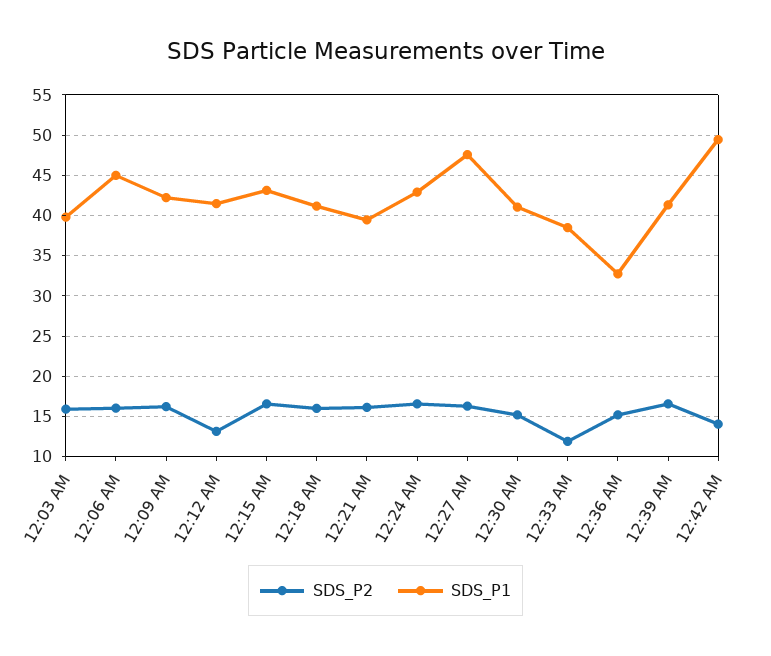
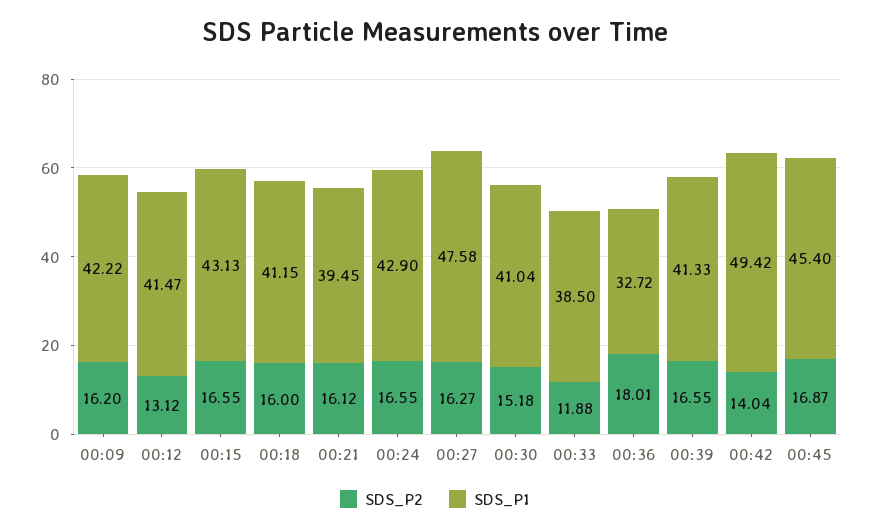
SDS_P2, 12:03 AM: 16 -> none
SDS_P1, 12:03 AM: 40 -> none
SDS_P2, 12:06 AM: 16 -> none
SDS_P1, 12:06 AM: 45 -> none
SDS_P2, 12:36 AM: 15 -> 18.01
SDS_P2, 00:45: none -> 16.87
SDS_P1, 00:45: none -> 45.4

